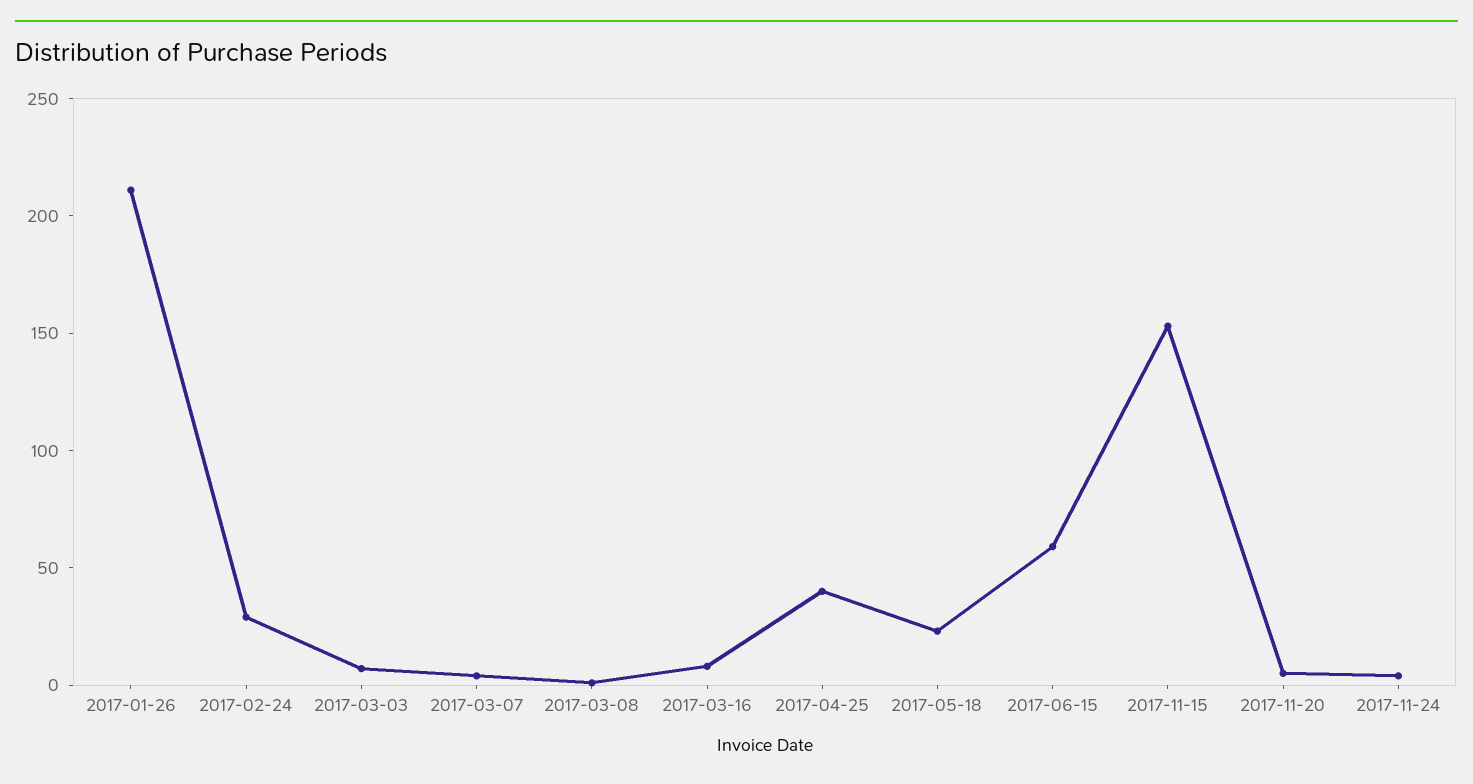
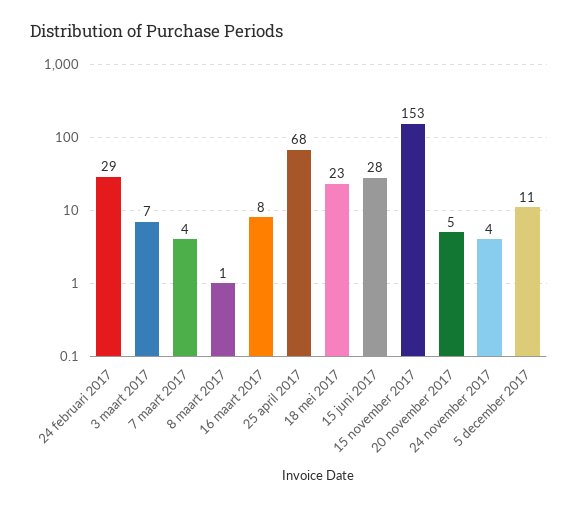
2017-01-26: 210 -> none
2017-04-25: 40 -> 68
2017-06-15: 60 -> 28
5 december 2017: none -> 11

